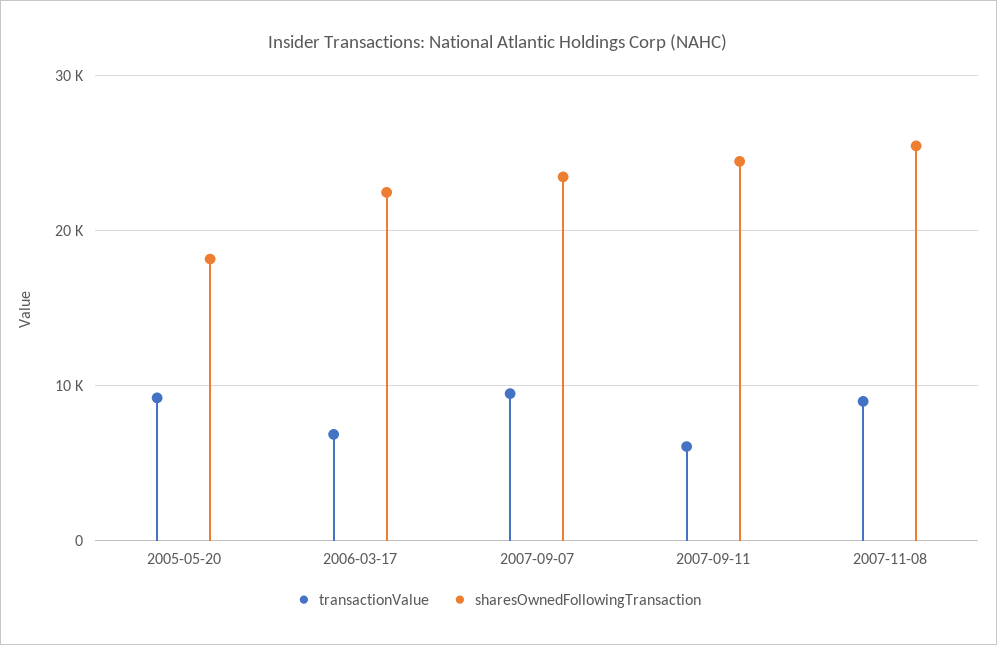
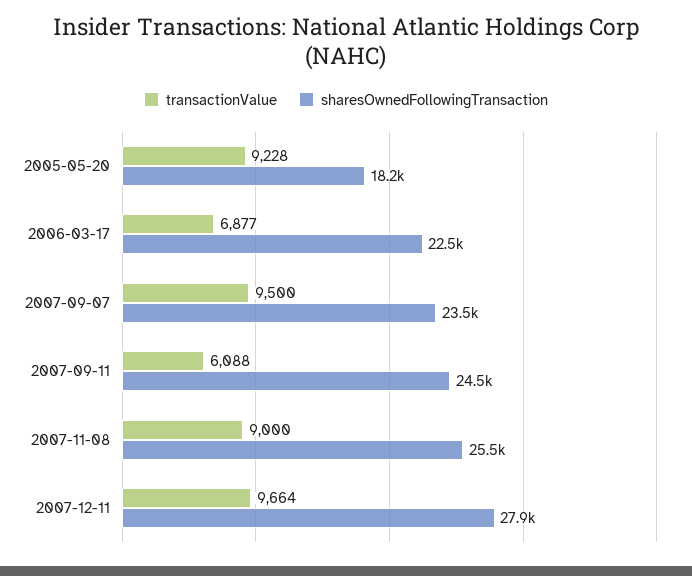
transactionValue, 2007-12-11: none -> 9664
sharesOwnedFollowingTransaction, 2007-12-11: none -> 27900

